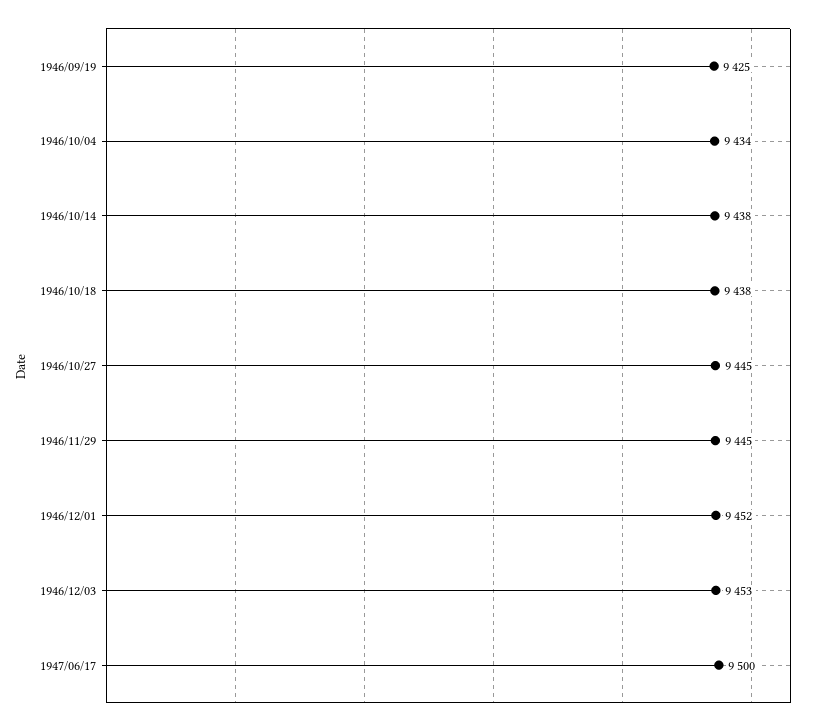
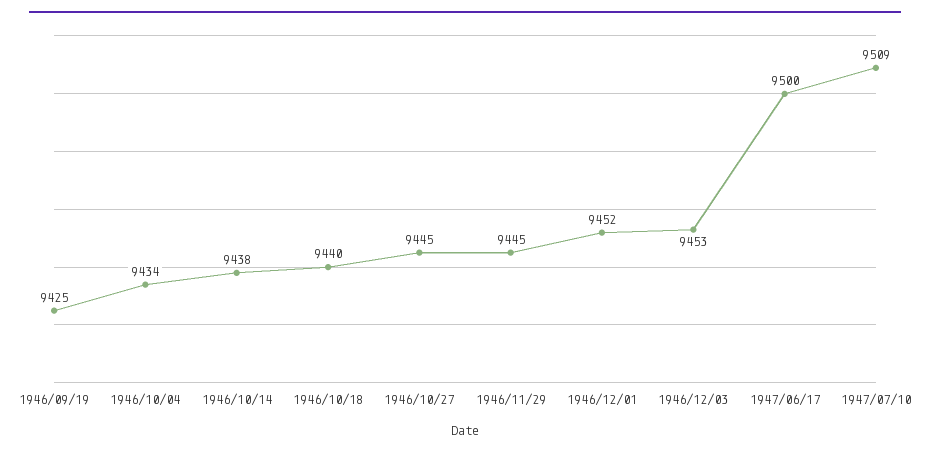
1946/10/18: 9438 -> 9440
1947/07/10: none -> 9509

